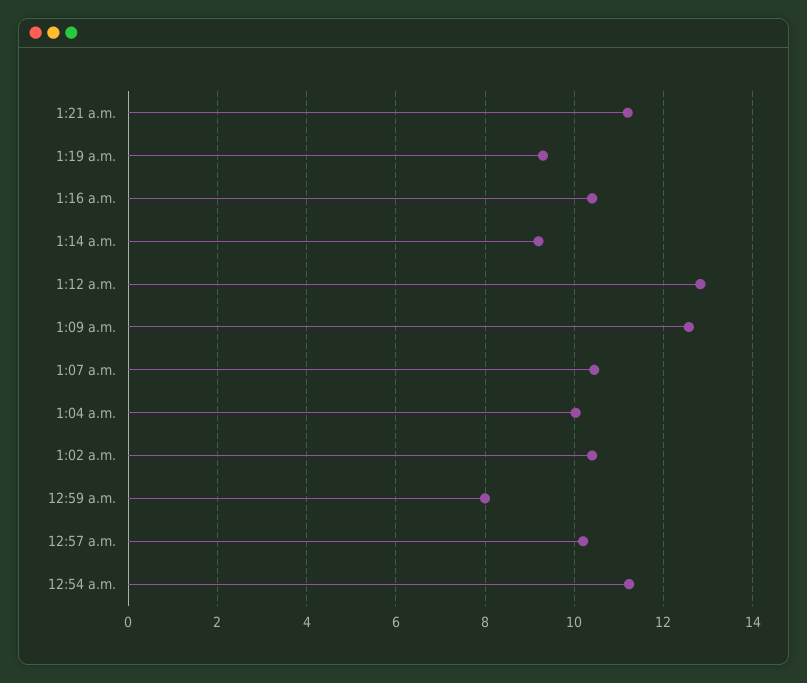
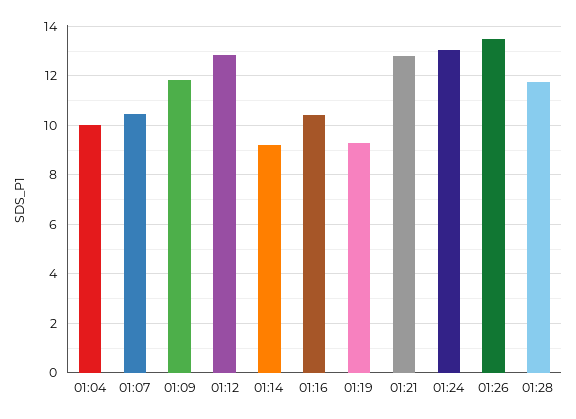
1:21 a.m.: 11.2 -> 12.75
1:09 a.m.: 12.6 -> 11.75
1:02 a.m.: 10.4 -> none
12:59 a.m.: 8 -> none
12:57 a.m.: 10.2 -> none
12:54 a.m.: 11.2 -> none
01:24: none -> 13
01:26: none -> 13.5
01:28: none -> 11.75

